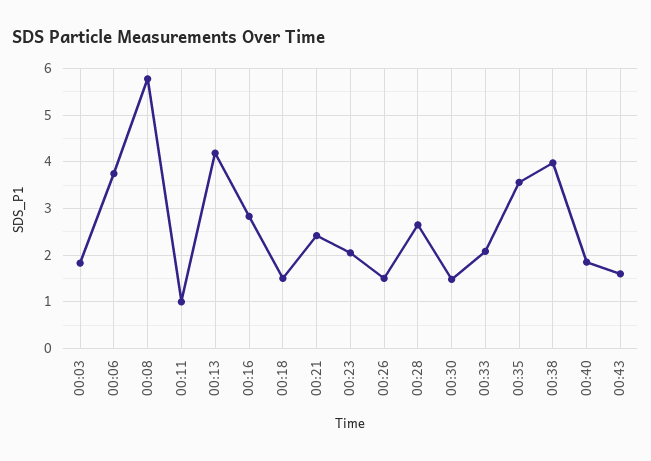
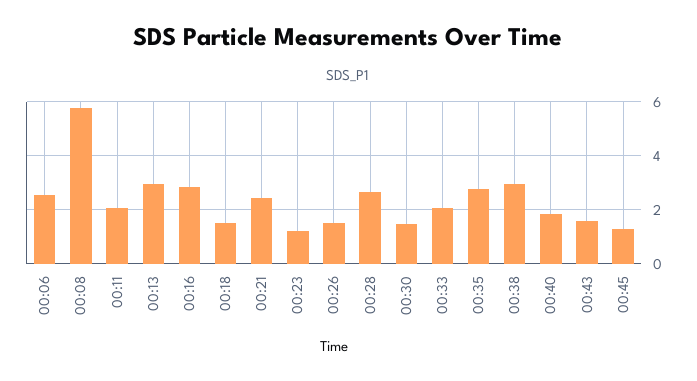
00:03: 1.8 -> none
00:06: 3.8 -> 2.5
00:11: 1 -> 2
00:13: 4.2 -> 3
00:23: 2 -> 1.25
00:35: 3.6 -> 2.75
00:38: 4 -> 3
00:45: none -> 1.25

